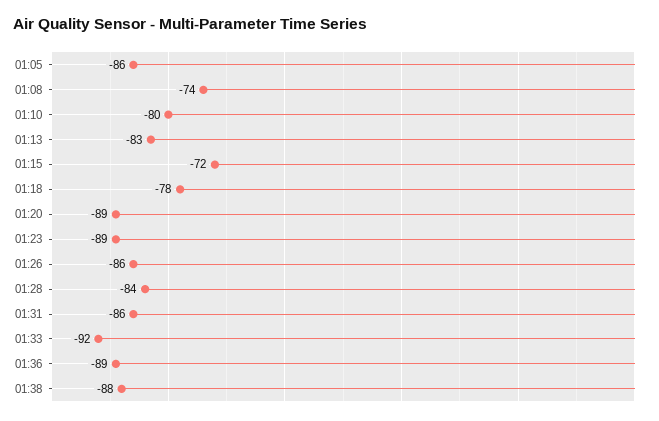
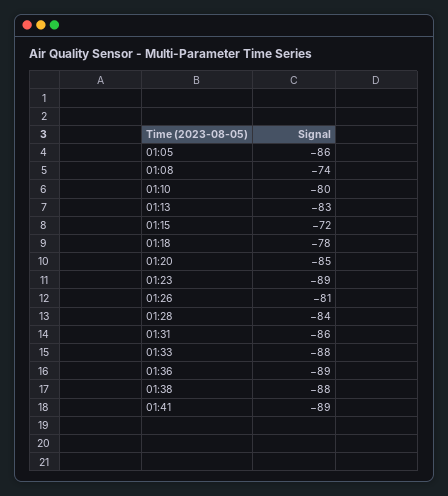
01:20: -89 -> -85
01:26: -86 -> -81
01:33: -92 -> -88
01:41: none -> -89

